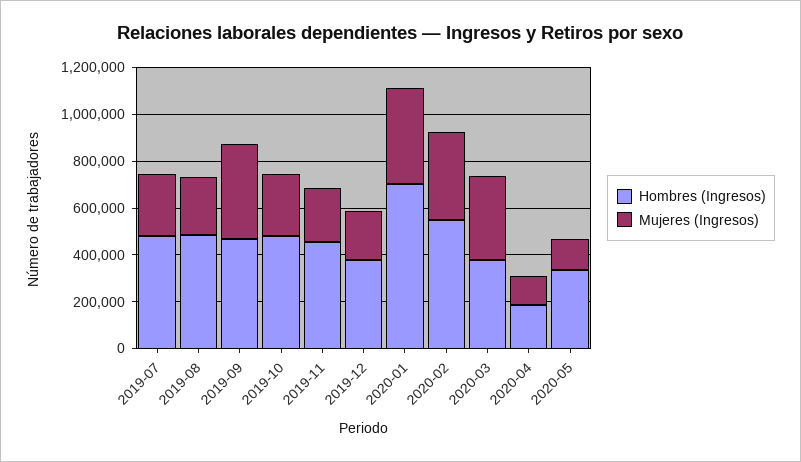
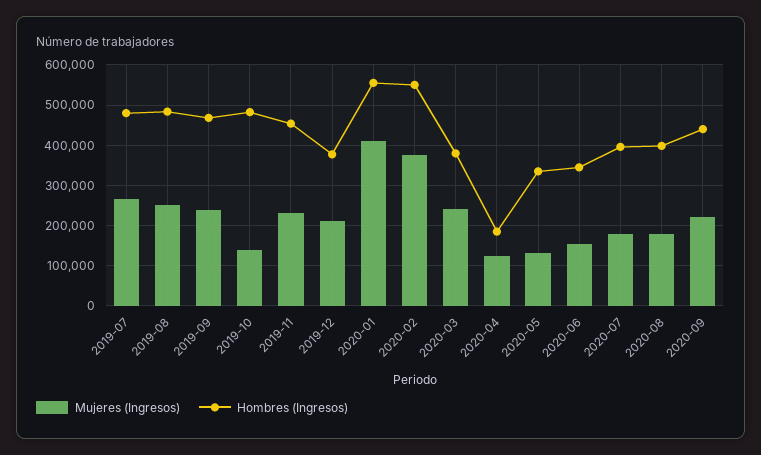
Mujeres (Ingresos), 2019-09: 400000 -> 240000
Mujeres (Ingresos), 2019-10: 250000 -> 140000
Hombres (Ingresos), 2020-01: 700000 -> 560000
Mujeres (Ingresos), 2020-03: 350000 -> 240000
Mujeres (Ingresos), 2020-06: none -> 160000
Hombres (Ingresos), 2020-06: none -> 340000
Mujeres (Ingresos), 2020-07: none -> 180000
Hombres (Ingresos), 2020-07: none -> 400000
Mujeres (Ingresos), 2020-08: none -> 180000
Hombres (Ingresos), 2020-08: none -> 400000
Mujeres (Ingresos), 2020-09: none -> 220000
Hombres (Ingresos), 2020-09: none -> 440000

